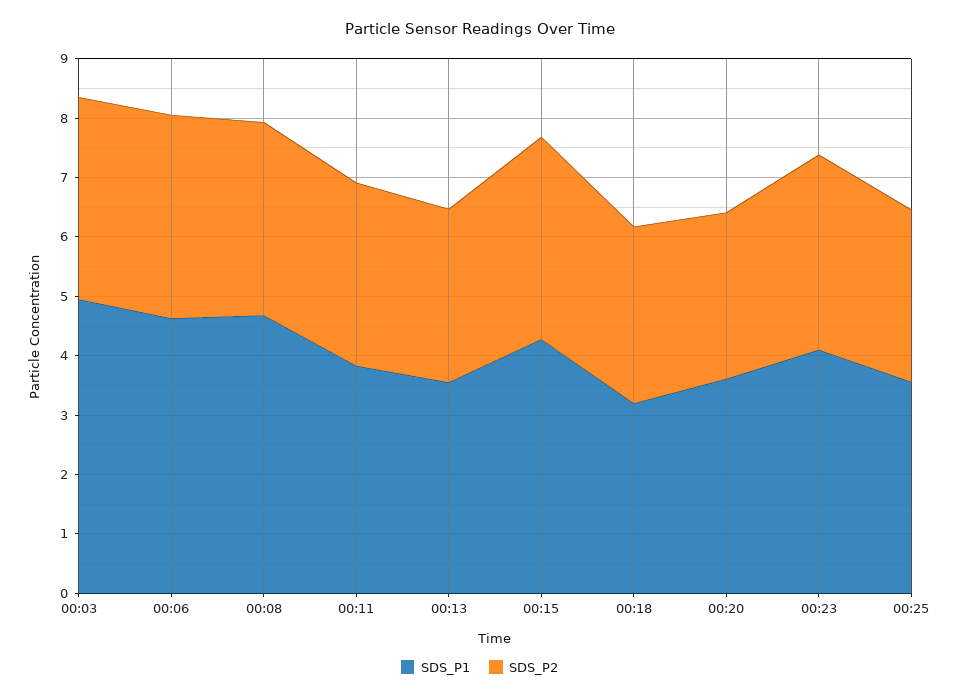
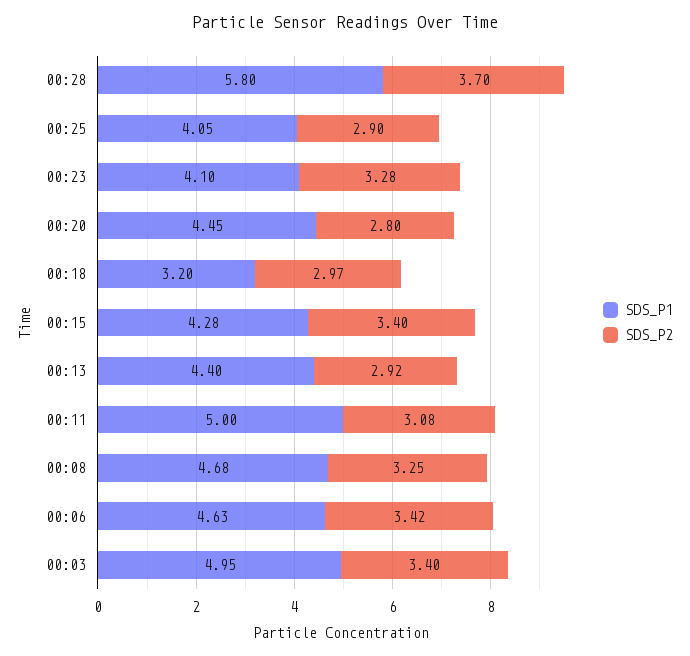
SDS_P1, 00:11: 3.8 -> 5
SDS_P1, 00:13: 3.6 -> 4.4
SDS_P1, 00:20: 3.6 -> 4.45
SDS_P1, 00:25: 3.6 -> 4.05
SDS_P1, 00:28: none -> 5.8
SDS_P2, 00:28: none -> 3.7

